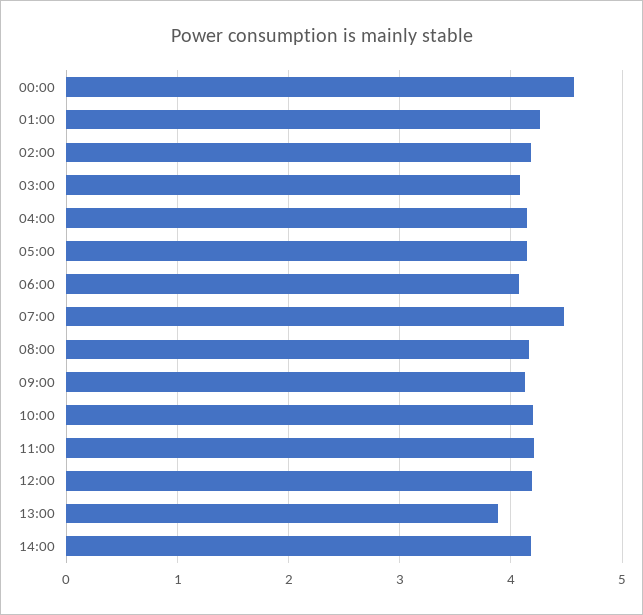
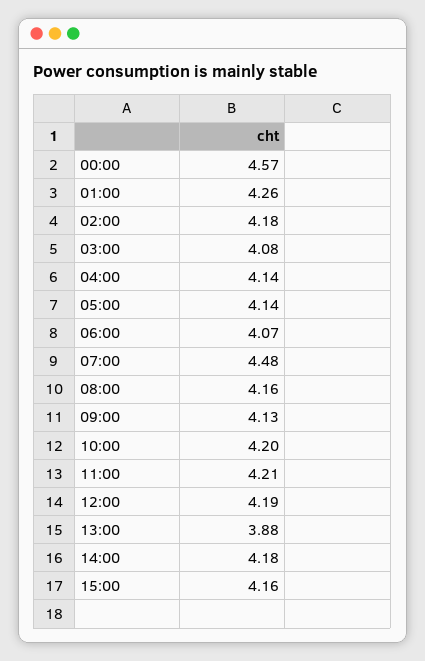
15:00: none -> 4.16

